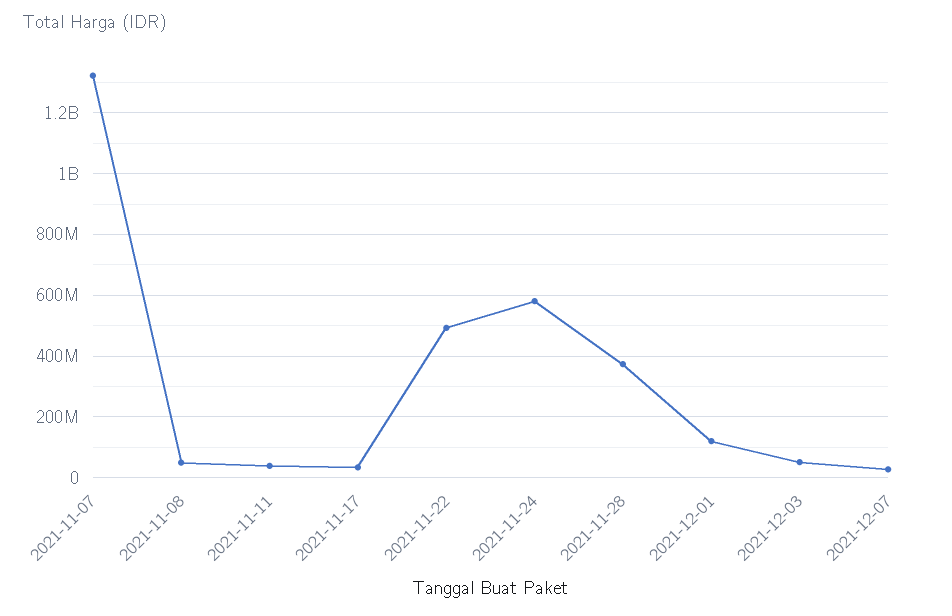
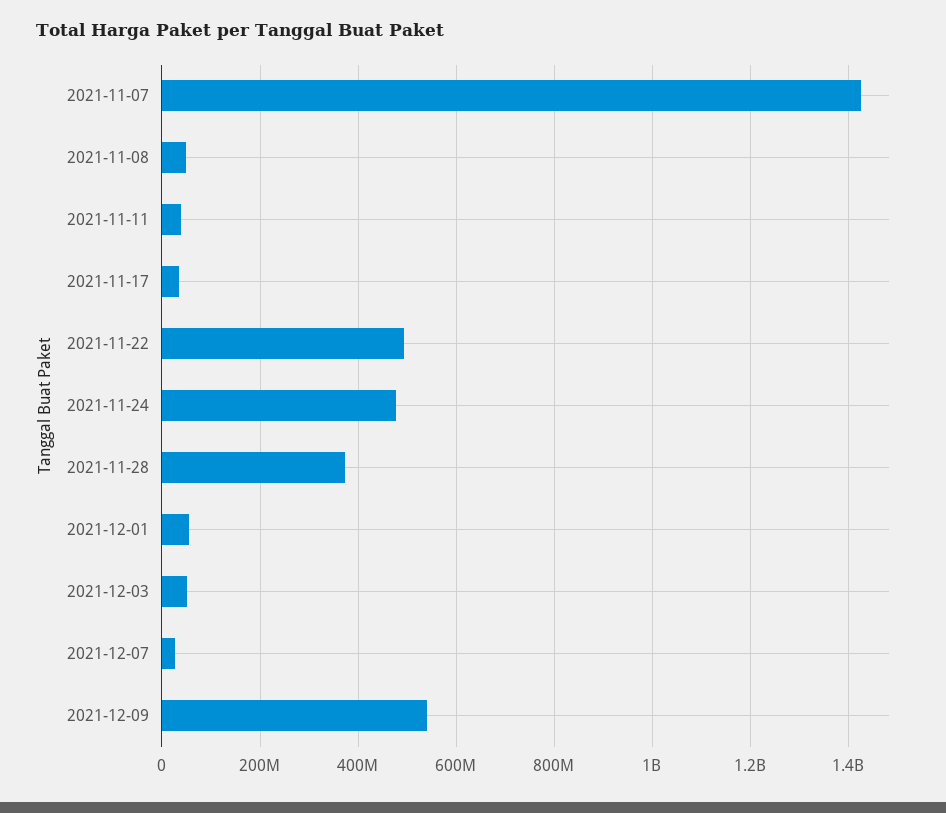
2021-11-07: 1320000000 -> 1420000000
2021-11-24: 580000000 -> 480000000
2021-12-01: 120000000 -> 60000000
2021-12-09: none -> 540000000

